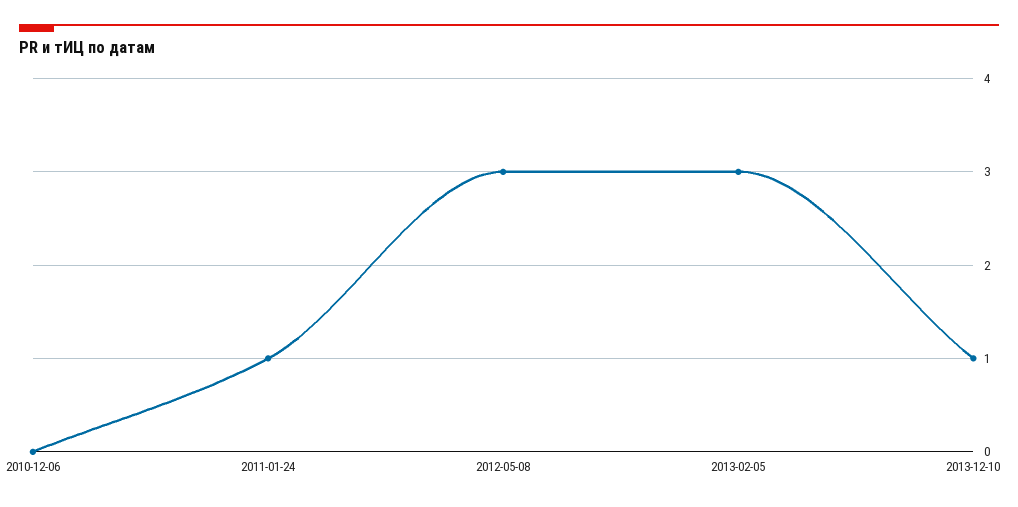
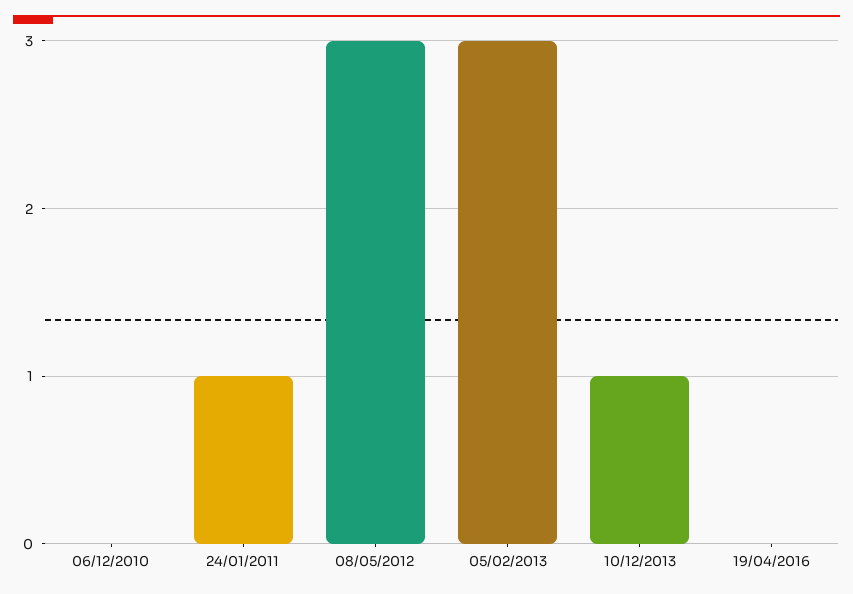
19/04/2016: none -> 0

